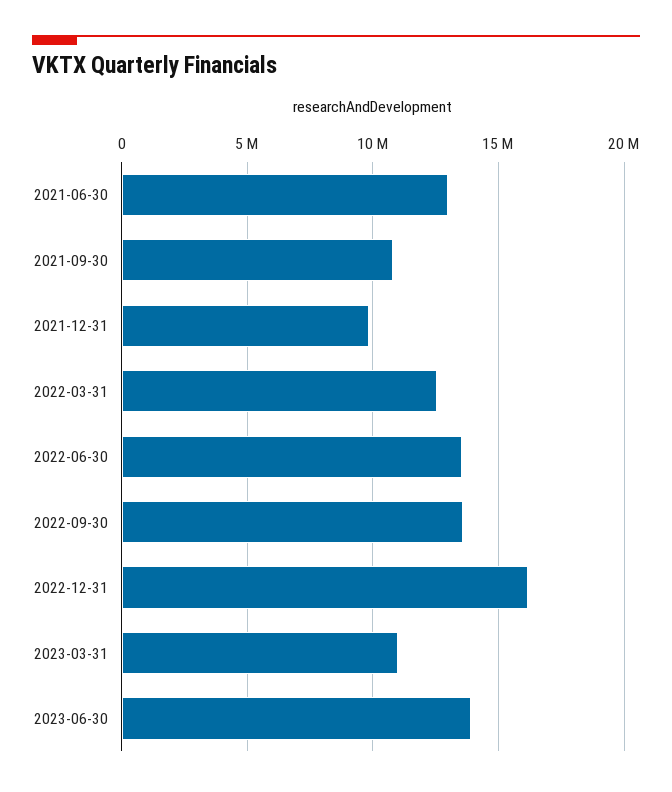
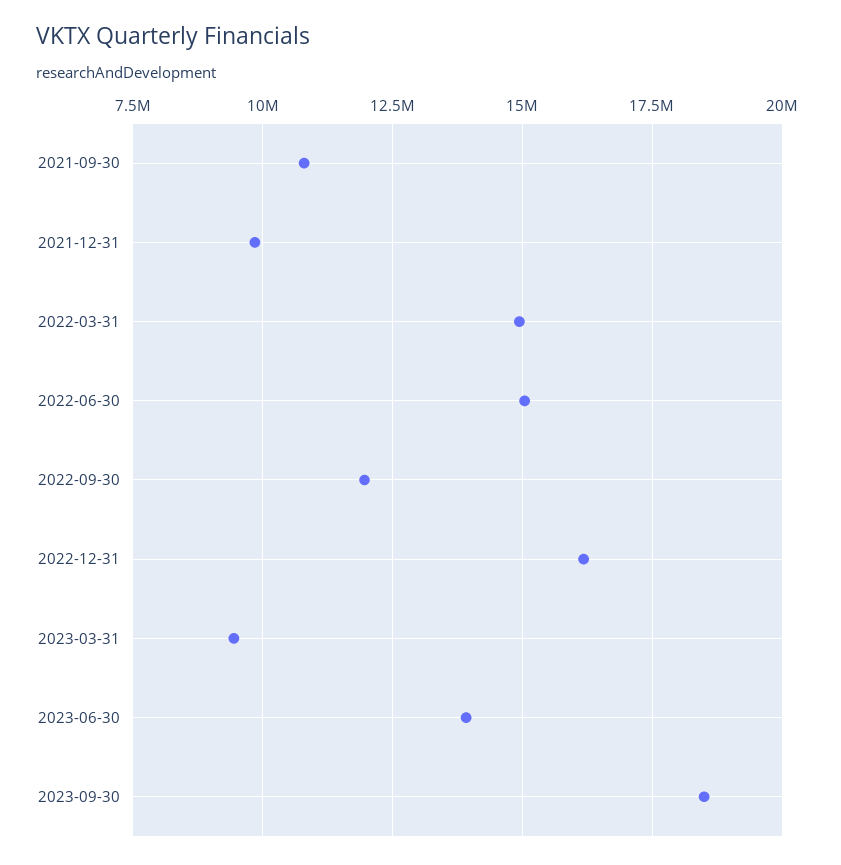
2021-06-30: 13000000 -> none
2022-03-31: 12500000 -> 15000000
2022-06-30: 13500000 -> 15000000
2022-09-30: 13500000 -> 12000000
2023-03-31: 11000000 -> 9500000
2023-09-30: none -> 18500000

